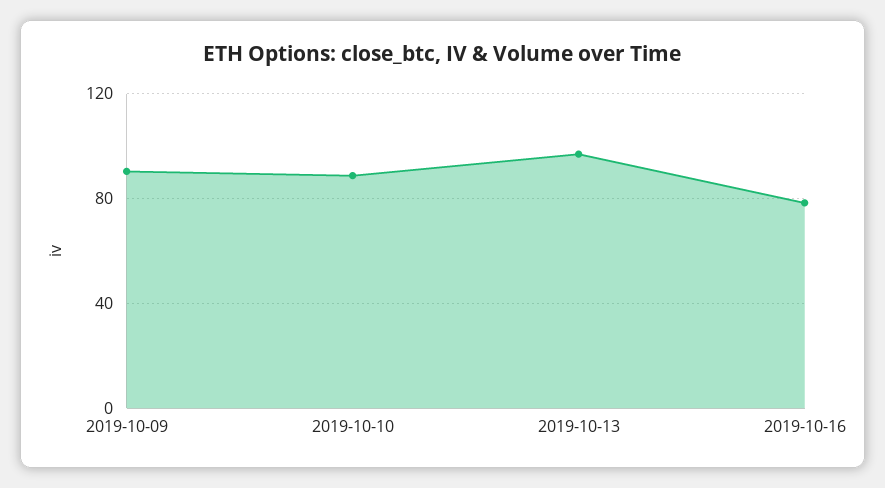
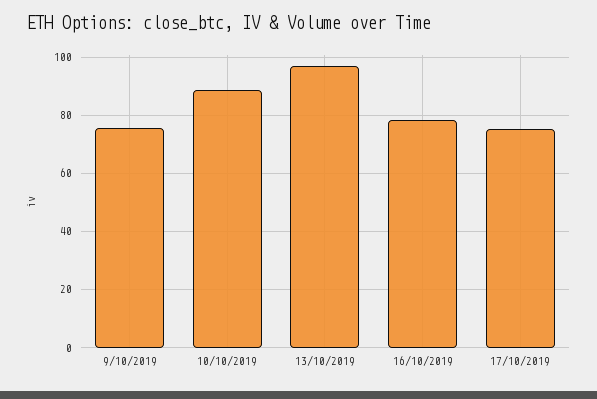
2019-10-09: 90 -> 75
17/10/2019: none -> 75

